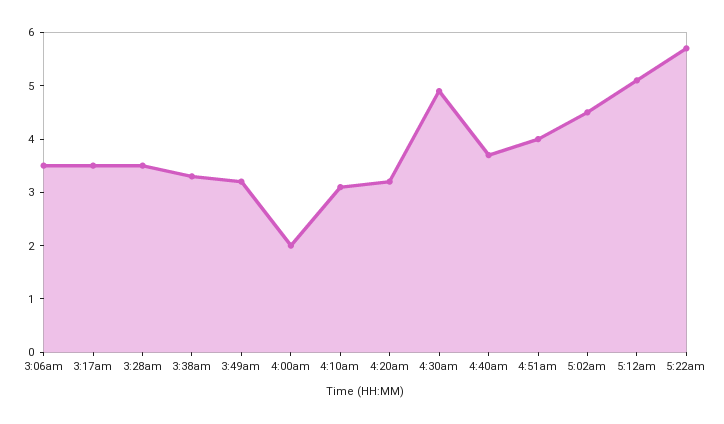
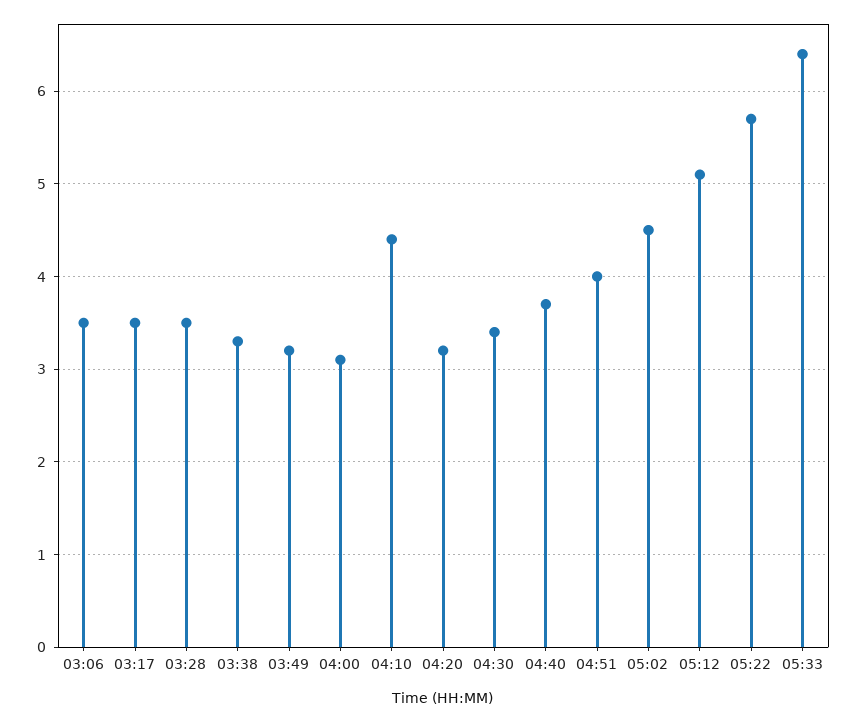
4:00am: 2 -> 3.1
4:10am: 3 -> 4.4
4:30am: 5 -> 3.4
05:33: none -> 6.4

